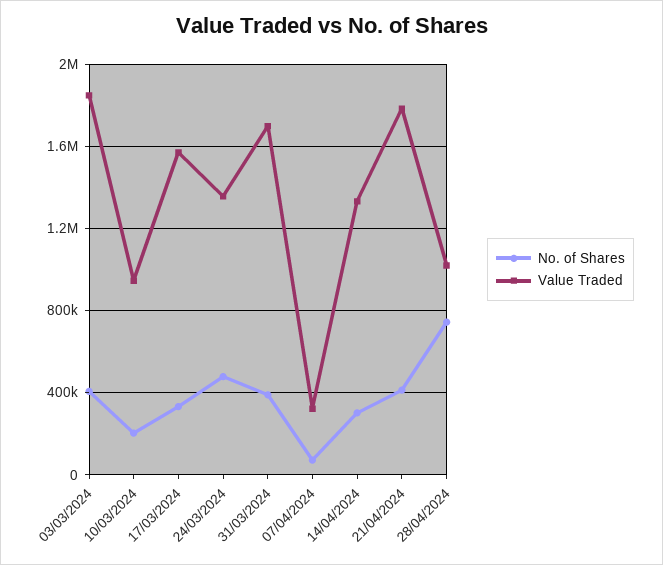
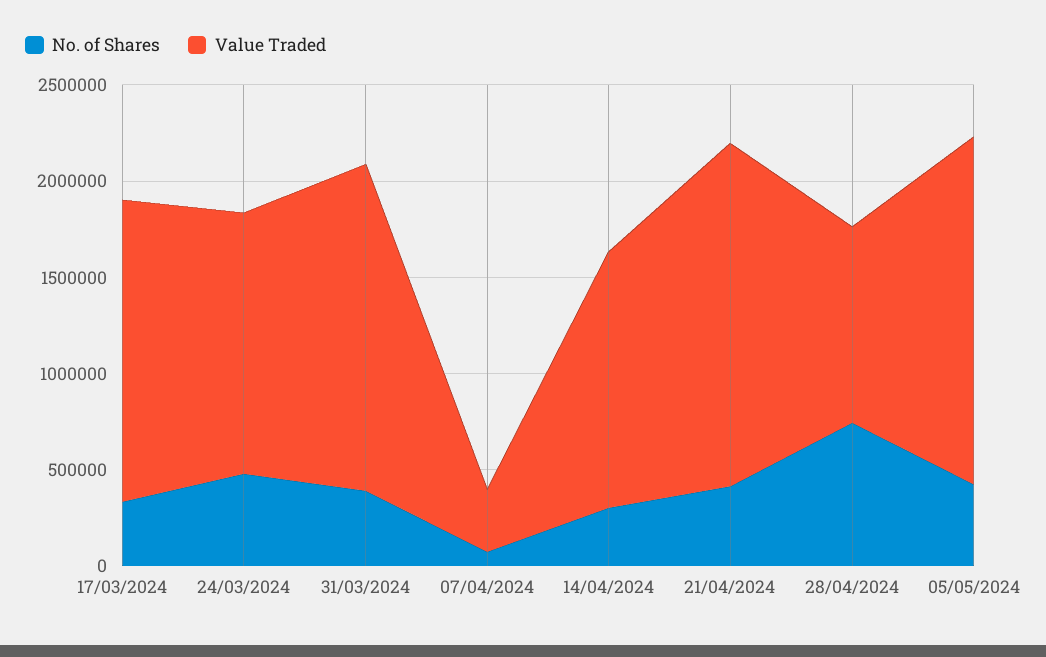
No. of Shares, 03/03/2024: 400000 -> none
Value Traded, 03/03/2024: 1850000 -> none
No. of Shares, 10/03/2024: 200000 -> none
Value Traded, 10/03/2024: 950000 -> none
No. of Shares, 05/05/2024: none -> 400000
Value Traded, 05/05/2024: none -> 1800000

